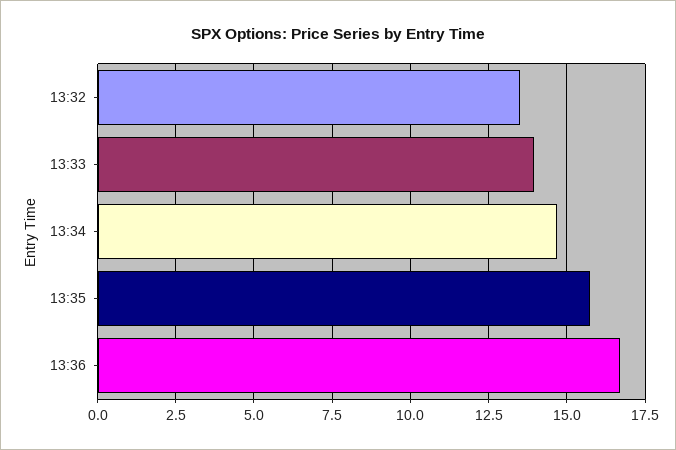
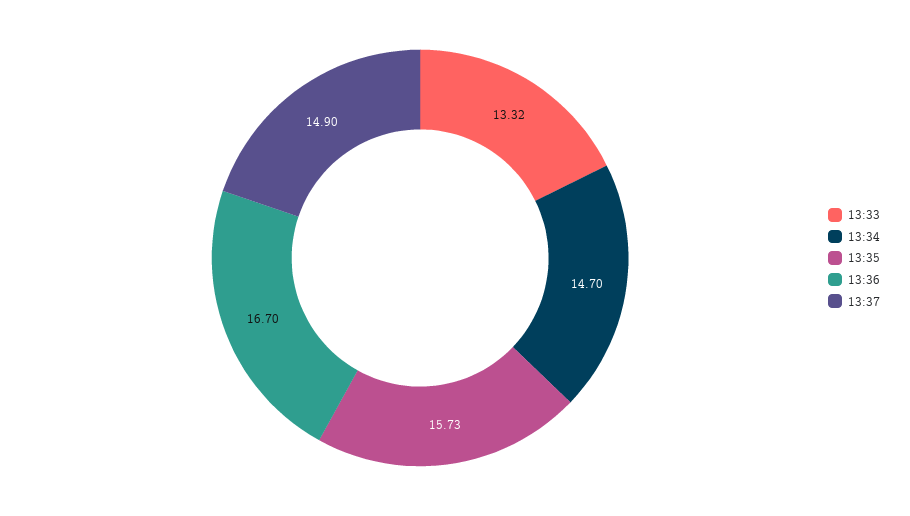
13:32: 13.5 -> none
13:33: 14 -> 13.32
13:37: none -> 14.9

